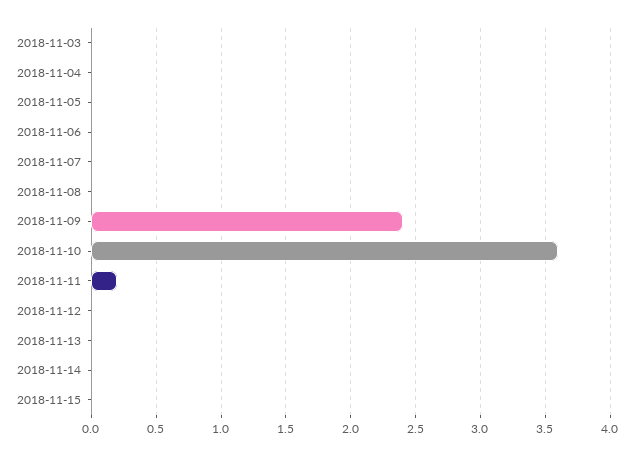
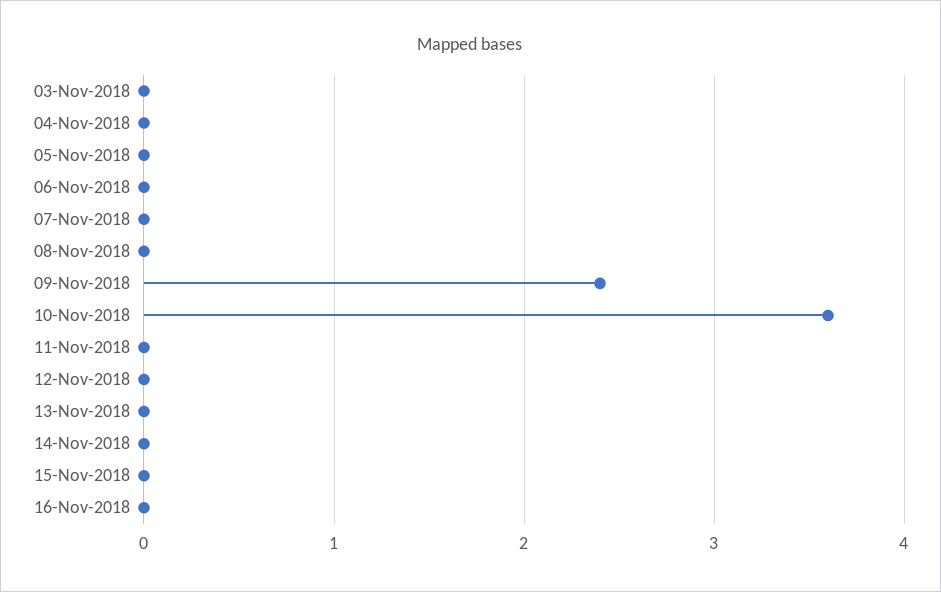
2018-11-11: 0.2 -> 0
16-Nov-2018: none -> 0

